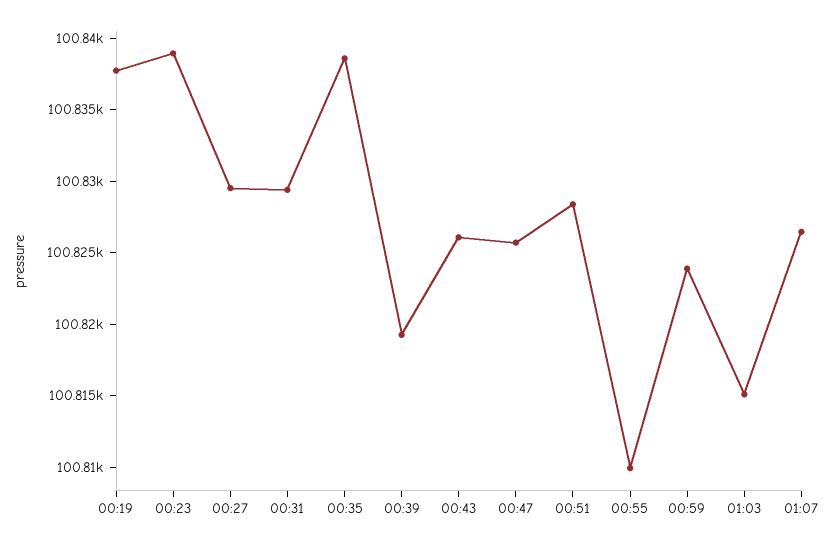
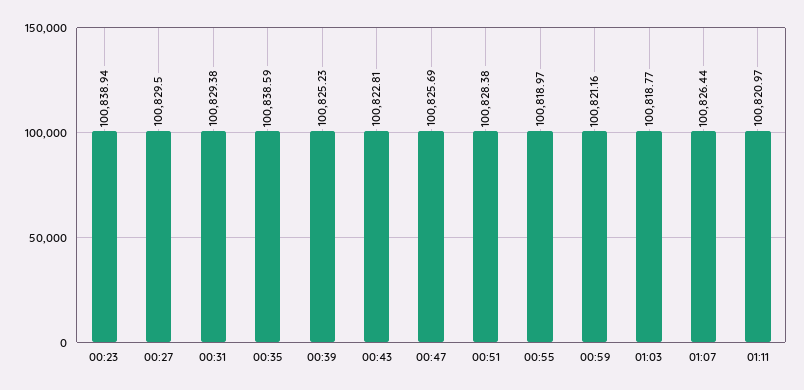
00:19: 100838 -> none
00:39: 100819 -> 100825.23
00:43: 100826 -> 100822.81
00:55: 100810 -> 100818.97
00:59: 100824 -> 100821.16
01:03: 100815 -> 100818.77
01:11: none -> 100820.97

